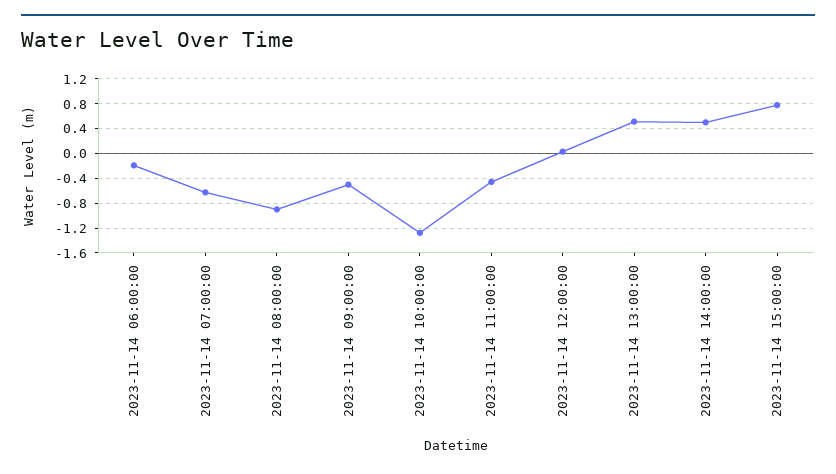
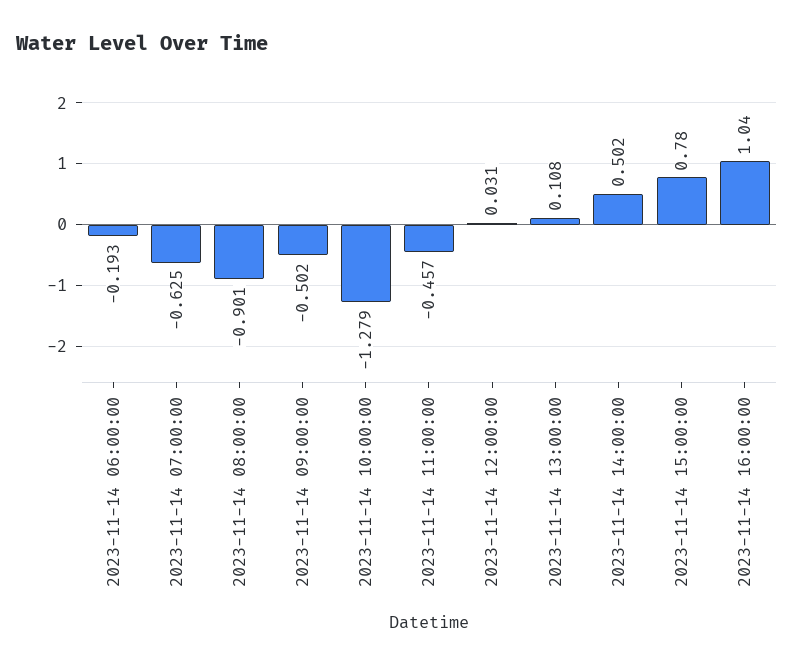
2023-11-14 13:00:00: 0.5 -> 0.108
2023-11-14 16:00:00: none -> 1.04

